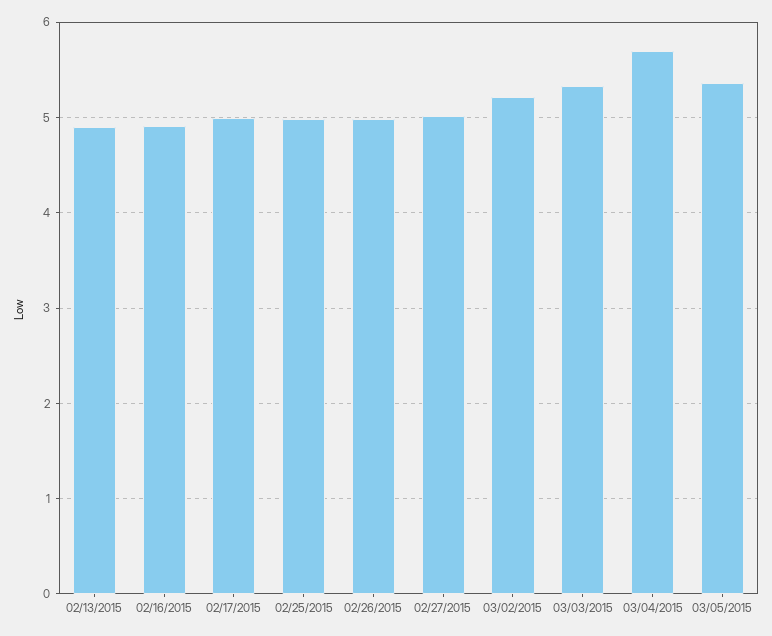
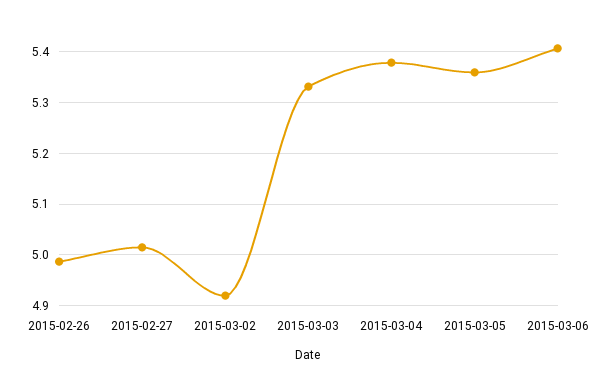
02/13/2015: 4.9 -> none
02/16/2015: 4.9 -> none
02/17/2015: 5 -> none
02/25/2015: 5 -> none
03/02/2015: 5.2 -> 4.92
03/04/2015: 5.7 -> 5.38
2015-03-06: none -> 5.4

